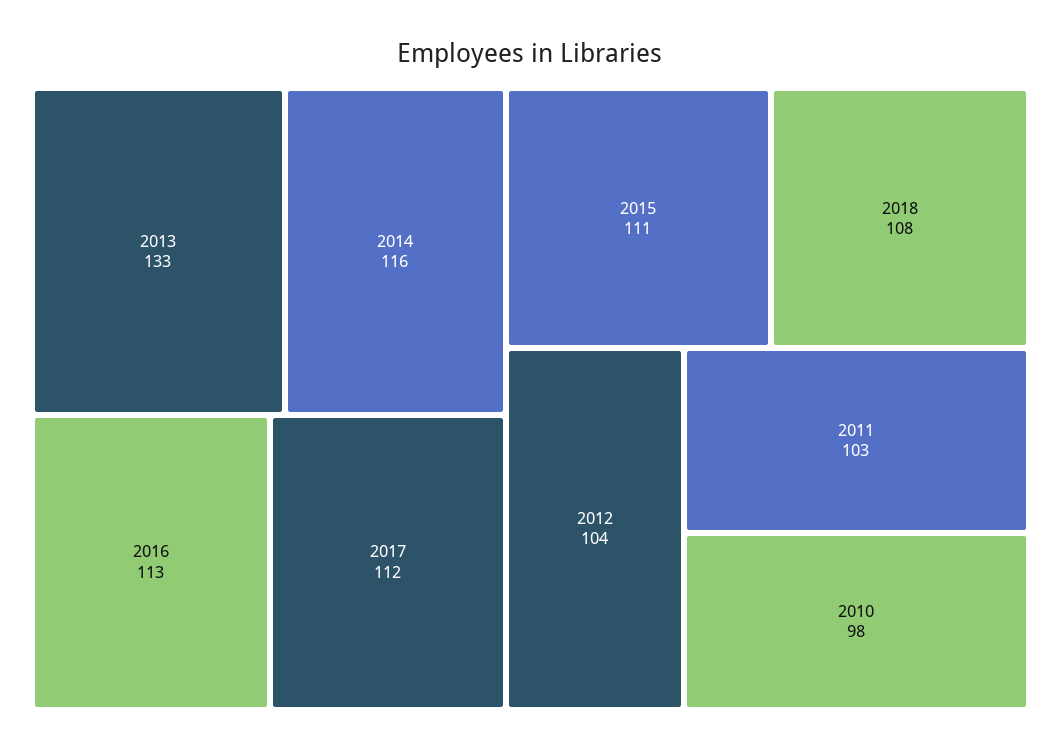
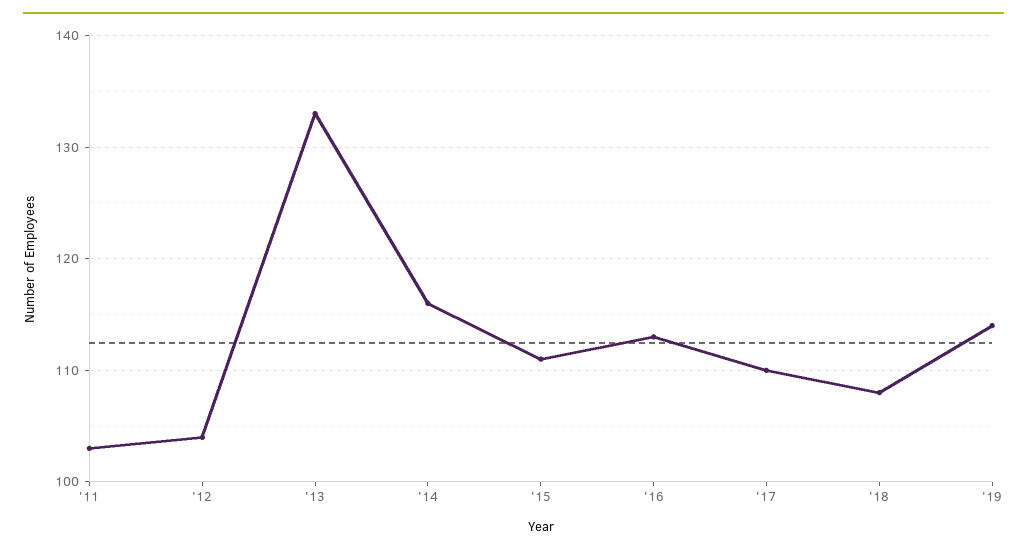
2017: 112 -> 110
2010: 98 -> none
'19: none -> 114

